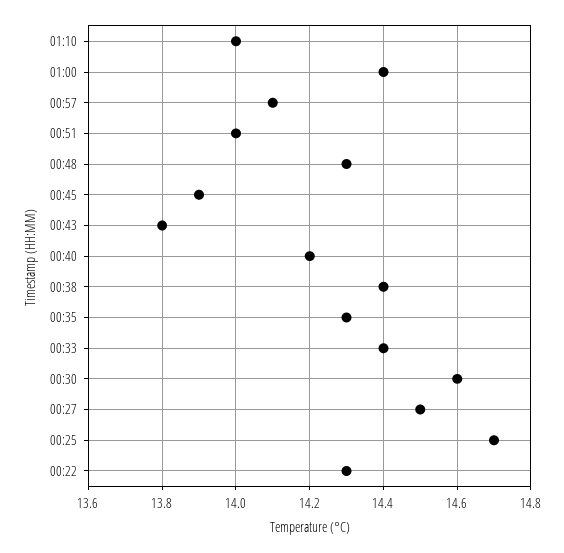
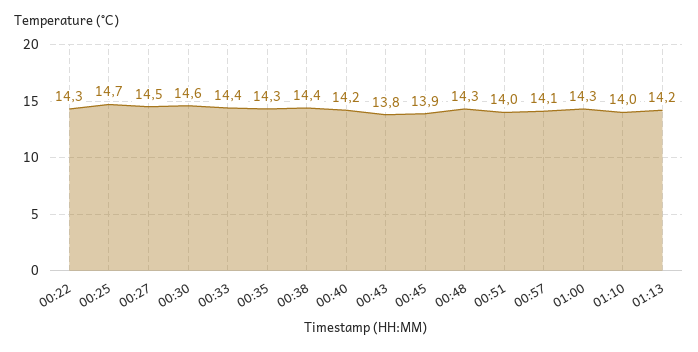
01:00: 14.4 -> 14.3
01:13: none -> 14.2

